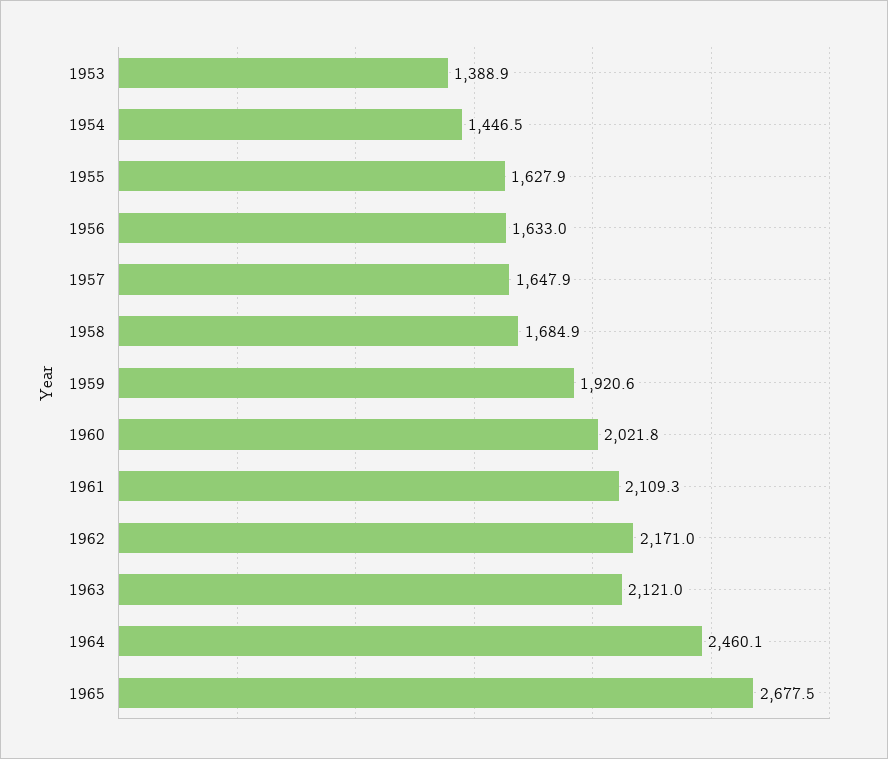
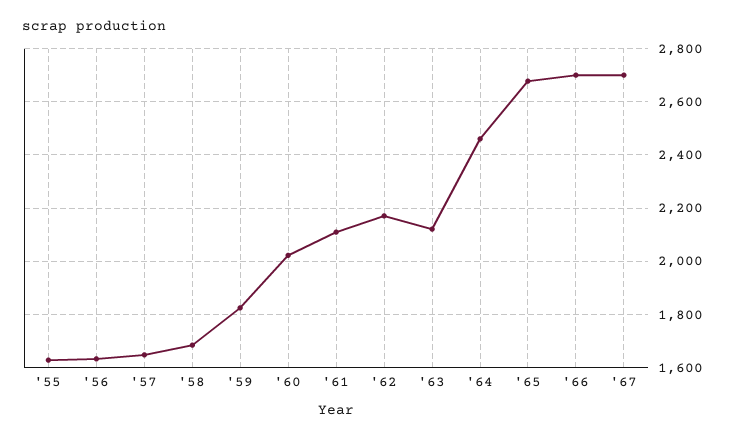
1953: 1388.9 -> none
1954: 1446.5 -> none
1959: 1920.6 -> 1825
'66: none -> 2700
'67: none -> 2700

